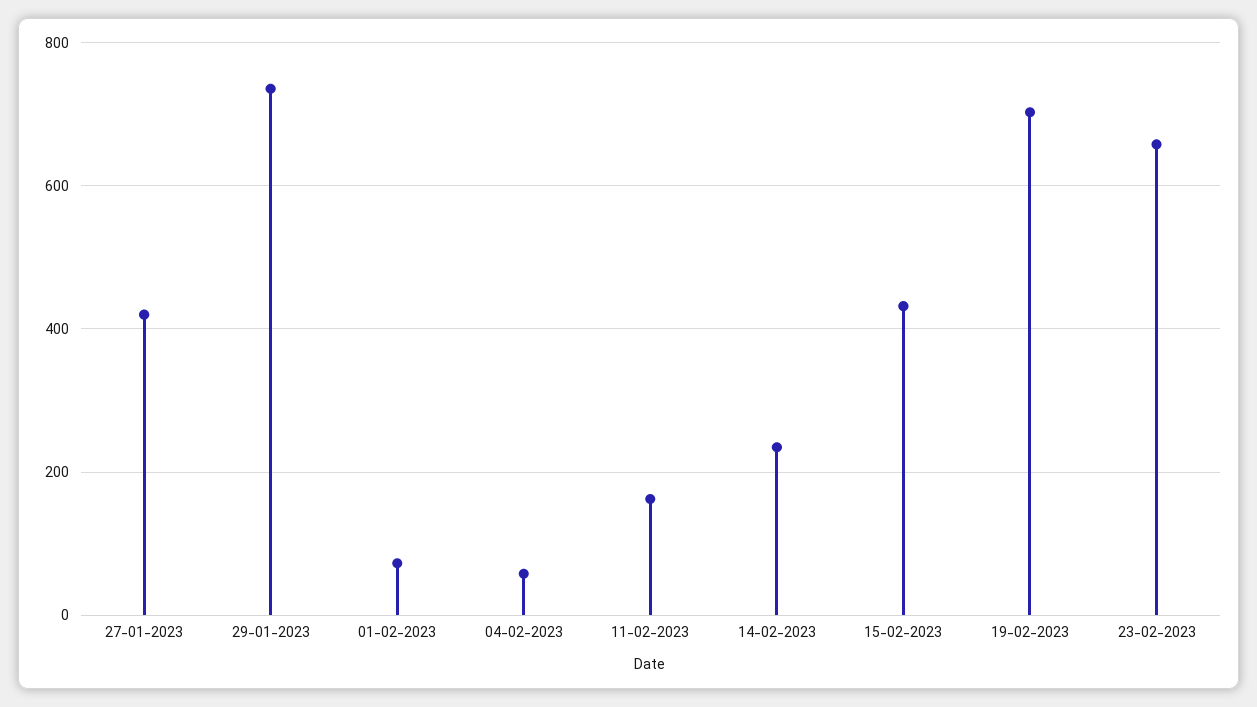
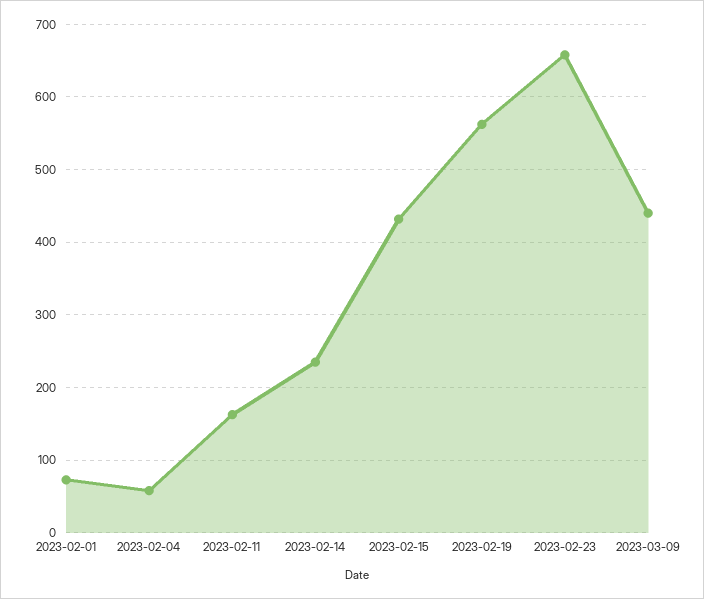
27-01-2023: 420 -> none
29-01-2023: 740 -> none
19-02-2023: 700 -> 560
2023-03-09: none -> 440

